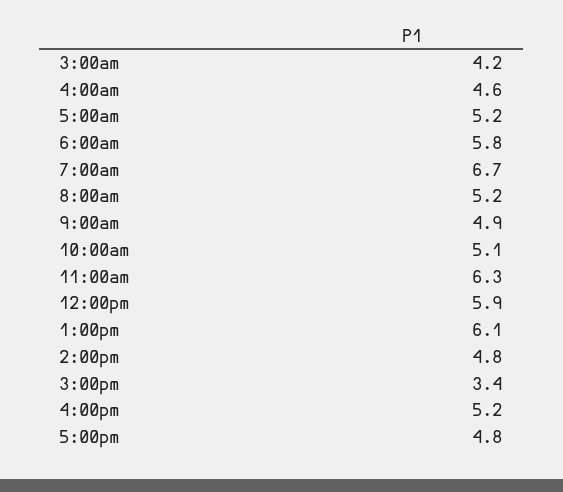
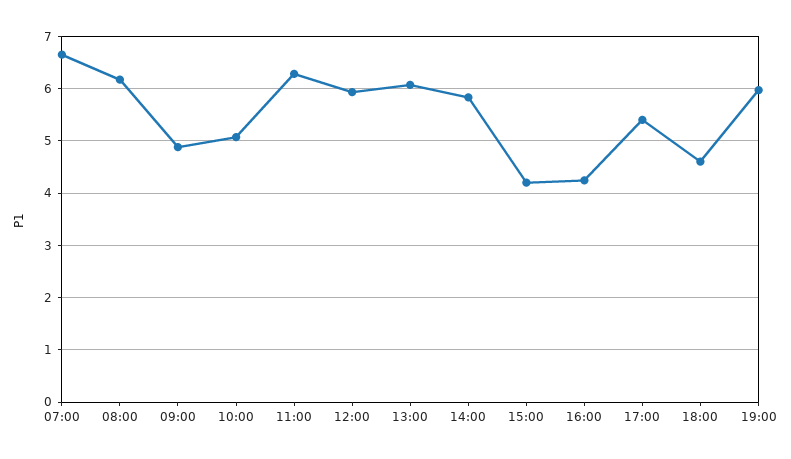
3:00am: 4.2 -> none
4:00am: 4.6 -> none
5:00am: 5.2 -> none
6:00am: 5.8 -> none
8:00am: 5.2 -> 6.2
2:00pm: 4.8 -> 5.8
3:00pm: 3.4 -> 4.2
4:00pm: 5.2 -> 4.2
5:00pm: 4.8 -> 5.4
18:00: none -> 4.6
19:00: none -> 6

